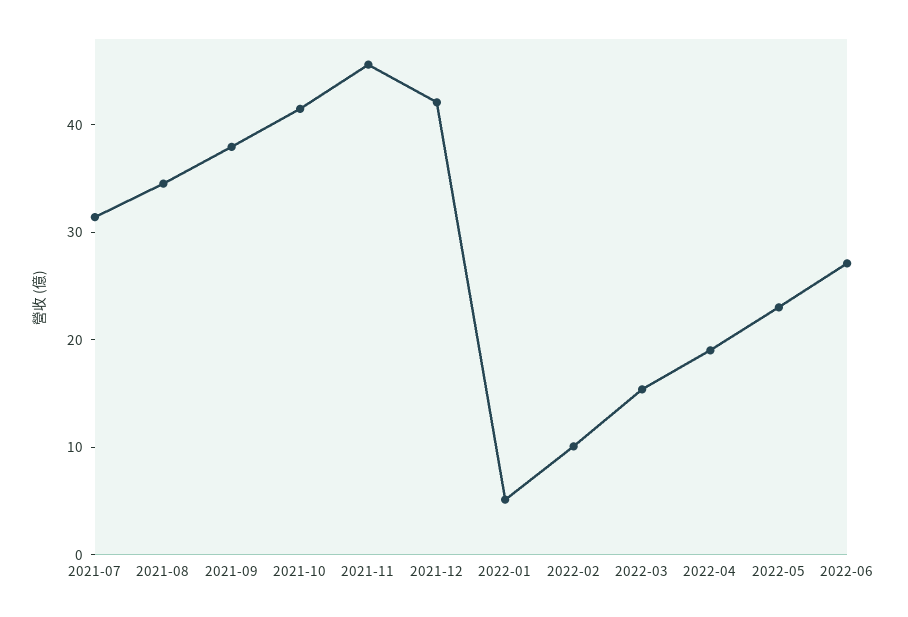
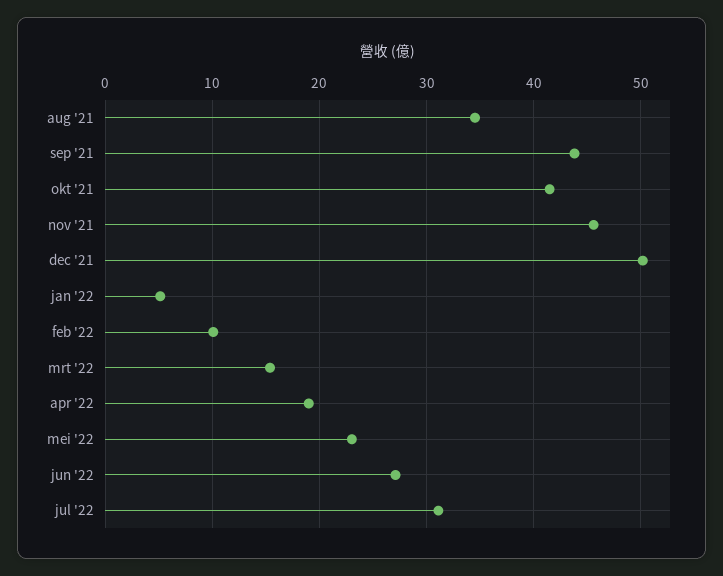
2021-07: 32 -> none
2021-09: 38 -> 44
2021-12: 42 -> 50
jul '22: none -> 31

